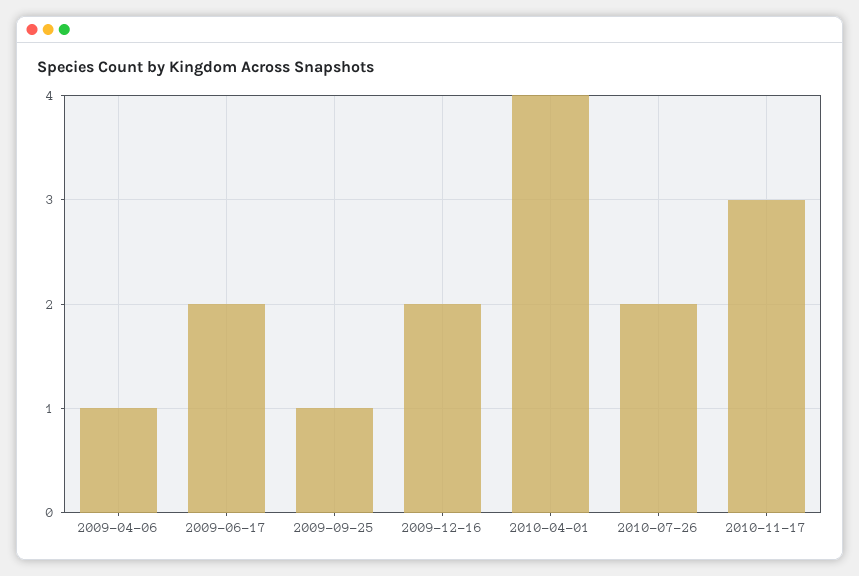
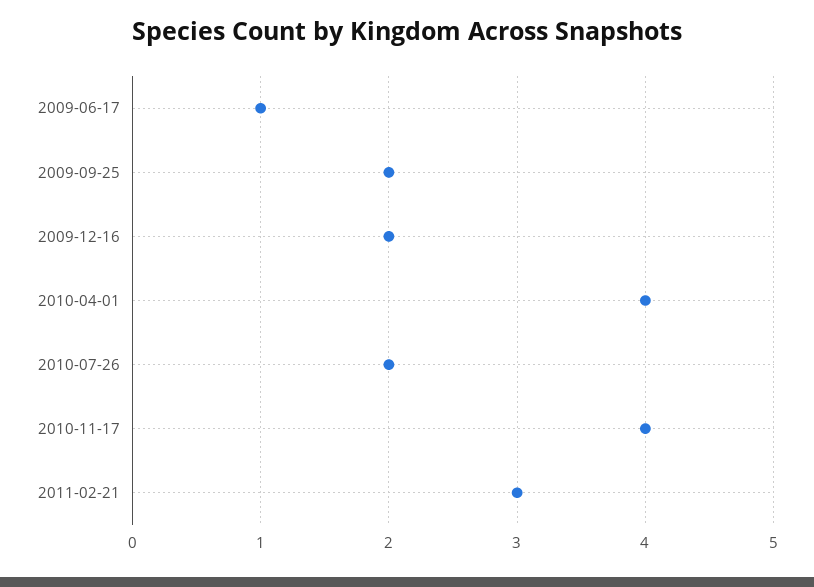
2009-04-06: 1 -> none
2009-06-17: 2 -> 1
2009-09-25: 1 -> 2
2010-11-17: 3 -> 4
2011-02-21: none -> 3

